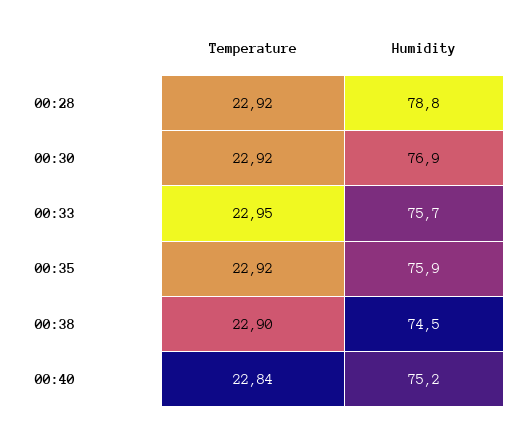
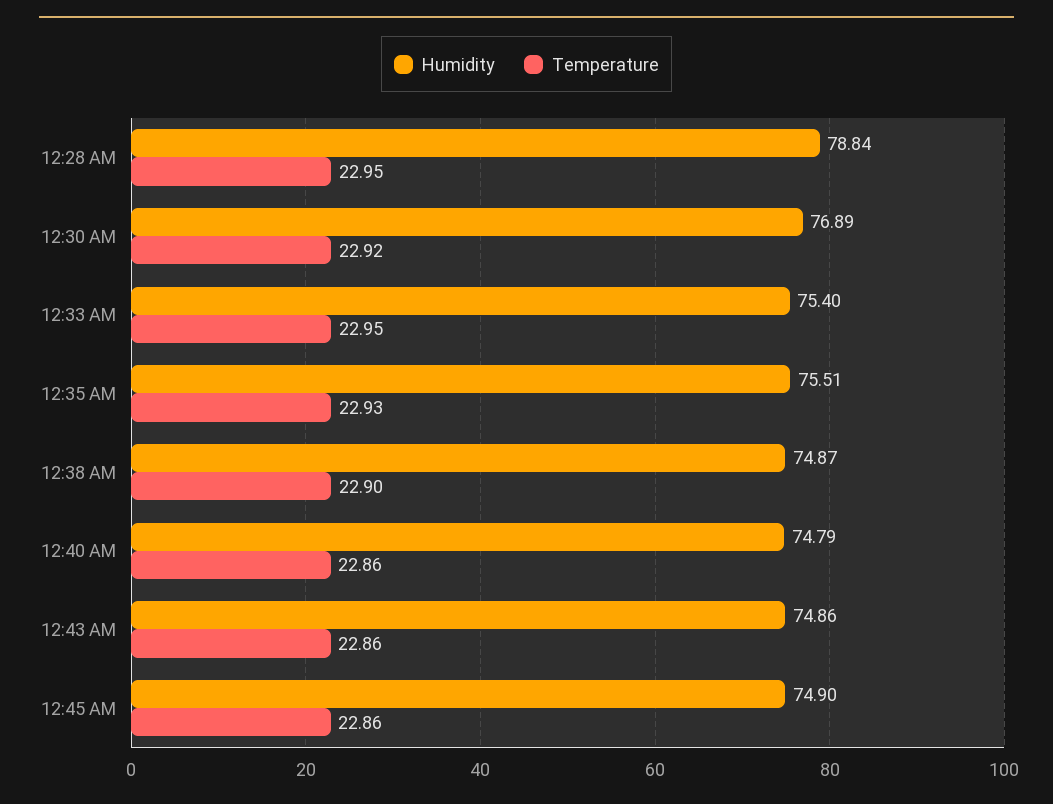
Temperature, 00:28: 22.92 -> 22.95
Humidity, 00:33: 75.7 -> 75.4
Temperature, 00:35: 22.92 -> 22.93
Humidity, 00:35: 75.9 -> 75.51
Humidity, 00:38: 74.5 -> 74.87
Temperature, 00:40: 22.84 -> 22.86
Humidity, 00:40: 75.2 -> 74.79
Humidity, 12:43 AM: none -> 74.86
Temperature, 12:43 AM: none -> 22.86
Humidity, 12:45 AM: none -> 74.9
Temperature, 12:45 AM: none -> 22.86

